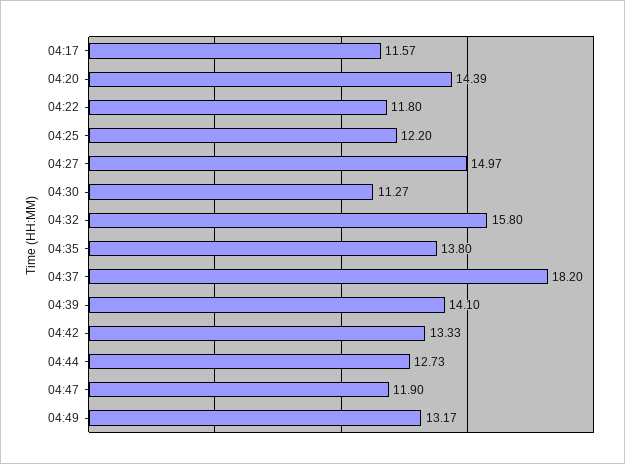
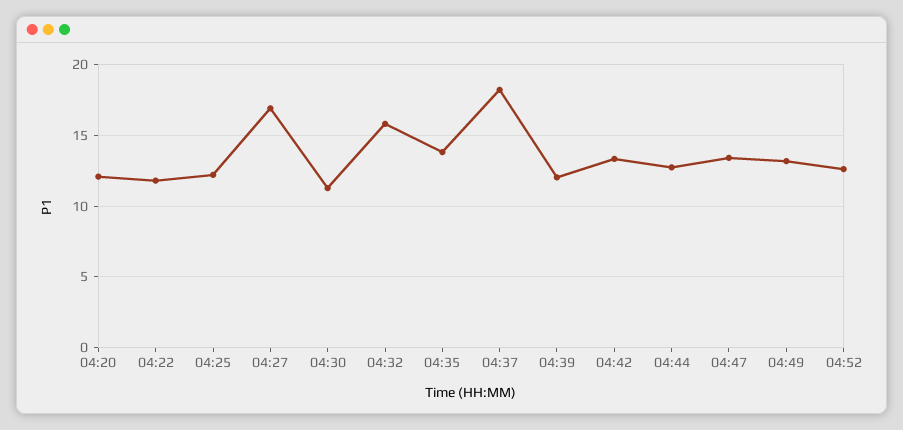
04:17: 11.57 -> none
04:20: 14.39 -> 12
04:27: 14.97 -> 17
04:39: 14.1 -> 12
04:47: 11.9 -> 13.5
04:52: none -> 12.5

